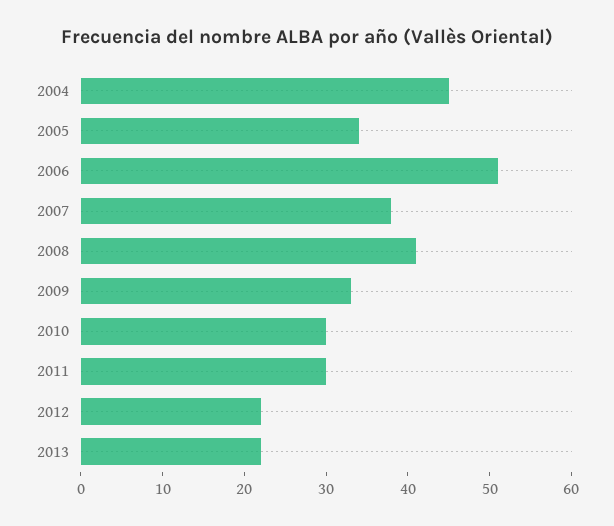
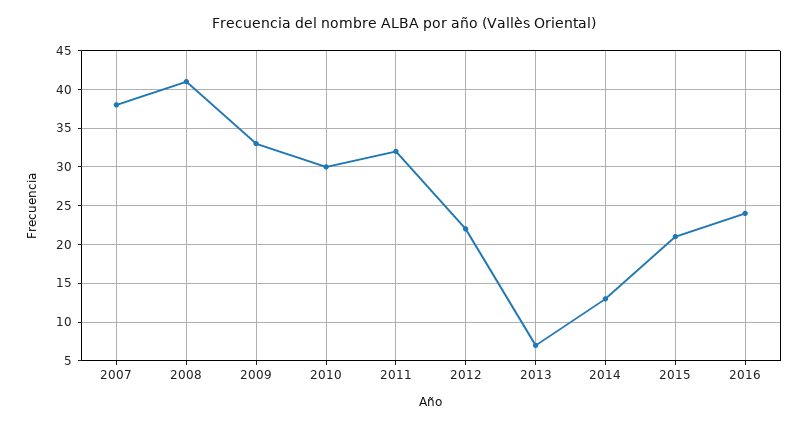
2004: 45 -> none
2005: 34 -> none
2006: 51 -> none
2011: 30 -> 32
2013: 22 -> 7
2014: none -> 13
2015: none -> 21
2016: none -> 24

